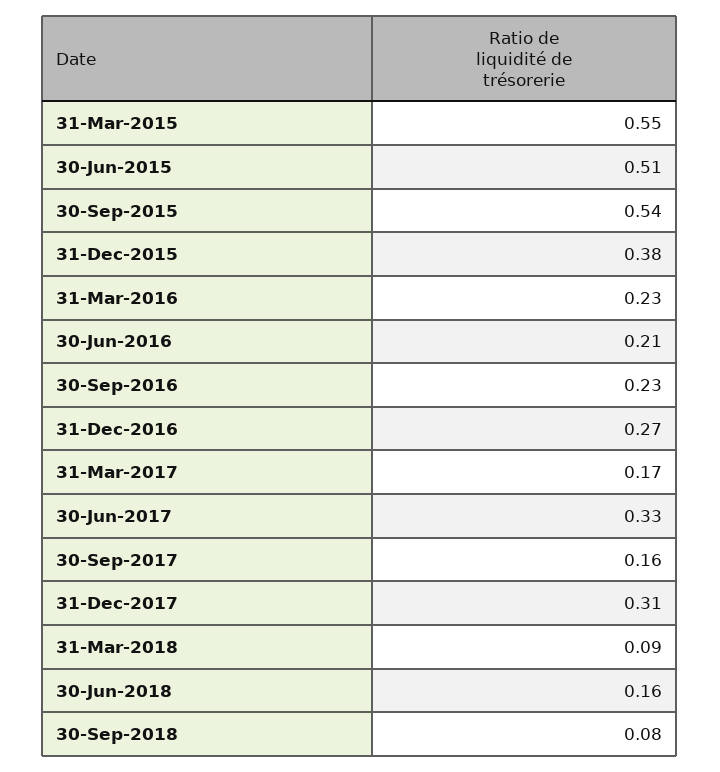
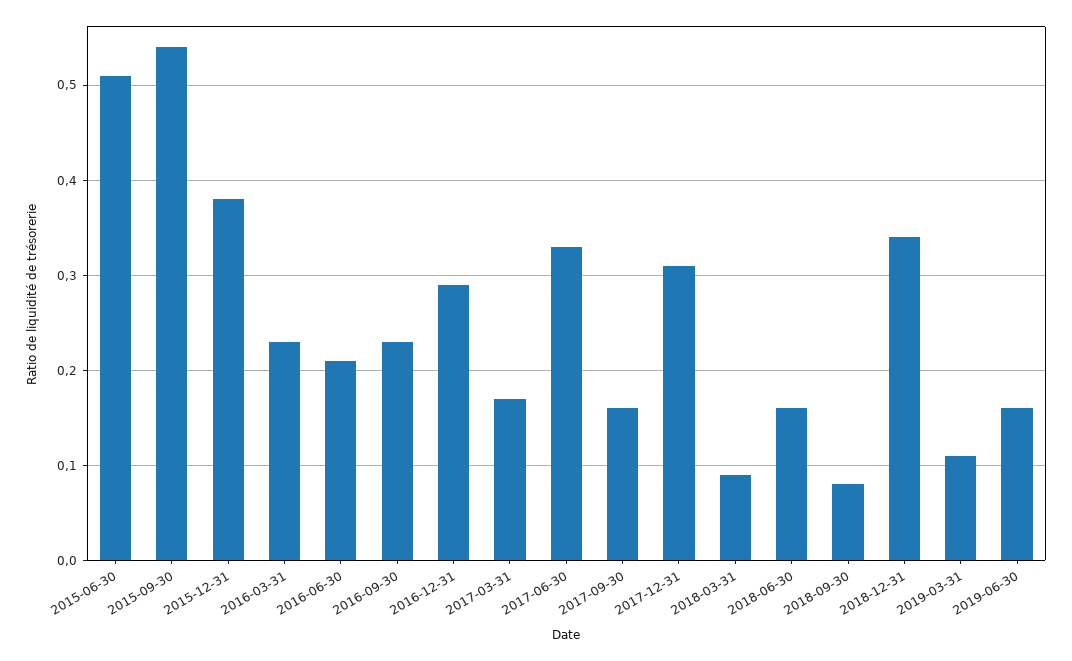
31-Mar-2015: 0.55 -> none
31-Dec-2016: 0.27 -> 0.29
2018-12-31: none -> 0.34
2019-03-31: none -> 0.11
2019-06-30: none -> 0.16

